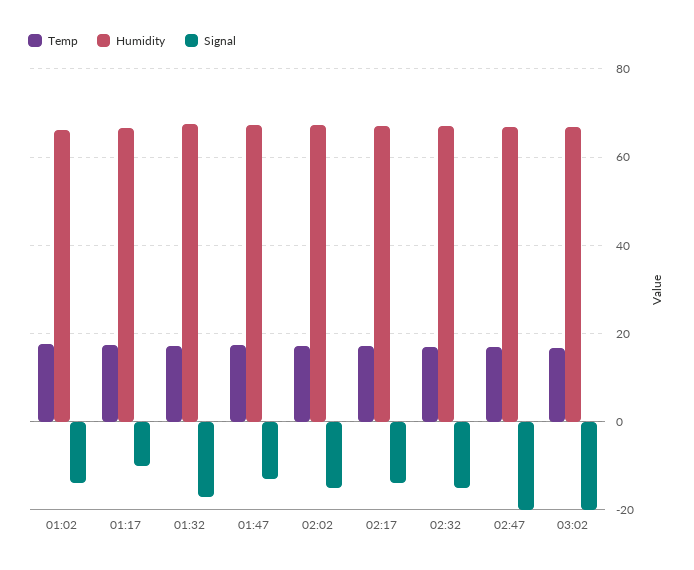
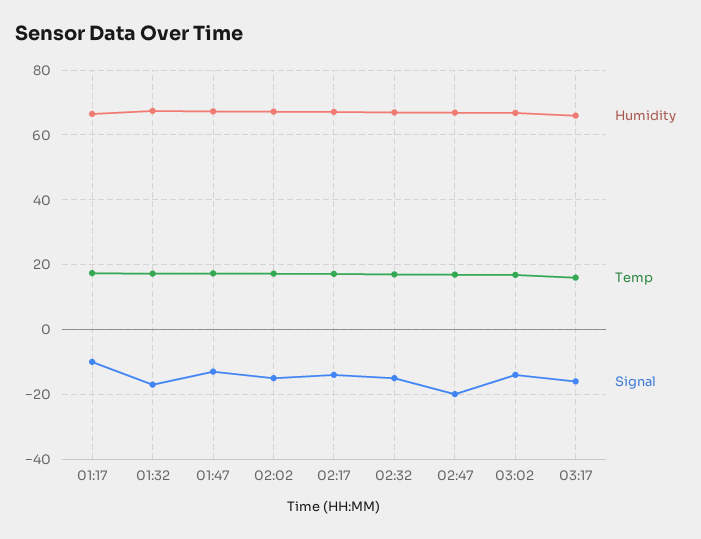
Temp, 01:02: 18 -> none
Humidity, 01:02: 66 -> none
Signal, 01:02: -14 -> none
Signal, 03:02: -20 -> -14
Humidity, 03:17: none -> 66
Temp, 03:17: none -> 16
Signal, 03:17: none -> -16

